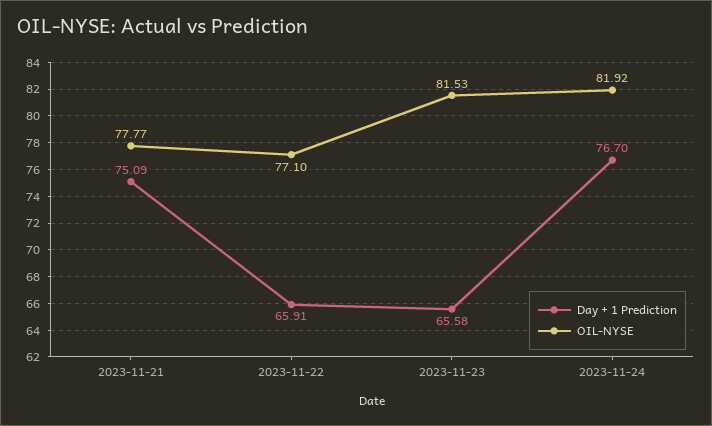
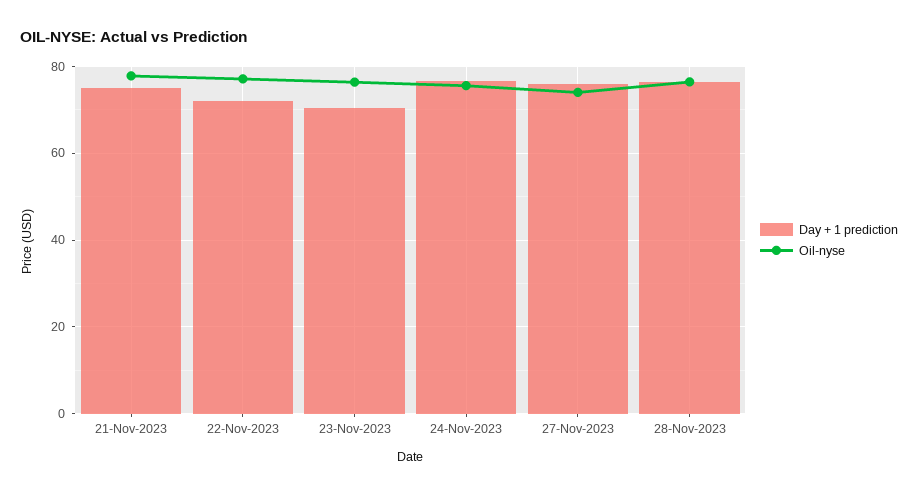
Day + 1 Prediction, 2023-11-22: 65.91 -> 72
Day + 1 Prediction, 2023-11-23: 65.58 -> 70
OIL-NYSE, 2023-11-23: 81.53 -> 76
OIL-NYSE, 2023-11-24: 81.92 -> 76
Day + 1 Prediction, 27-Nov-2023: none -> 76
OIL-NYSE, 27-Nov-2023: none -> 74
Day + 1 Prediction, 28-Nov-2023: none -> 76
OIL-NYSE, 28-Nov-2023: none -> 76

